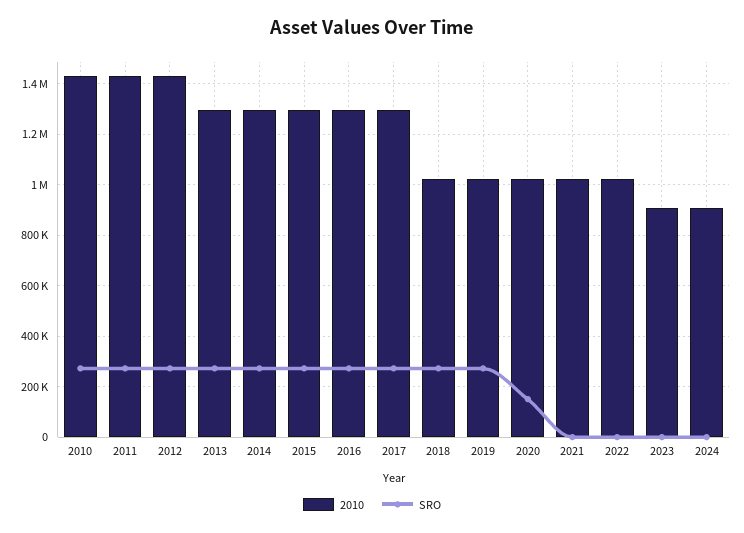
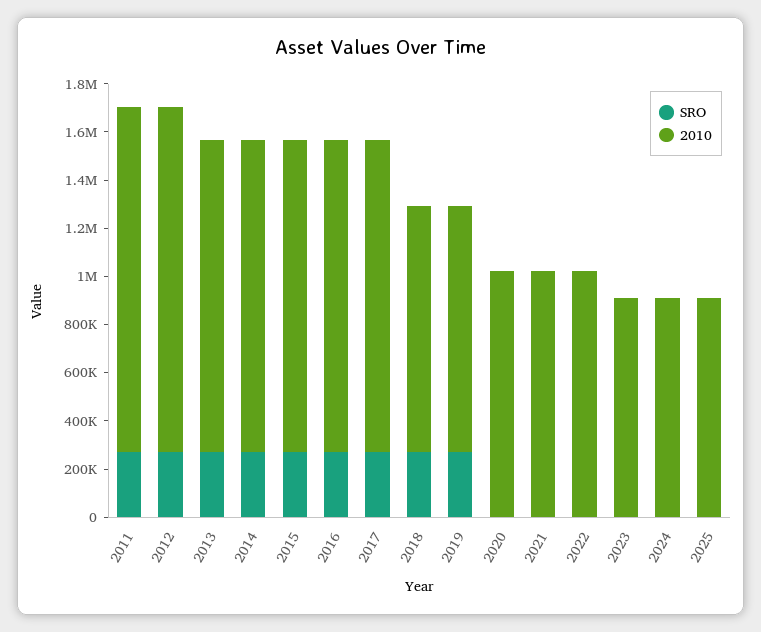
2010, 2010: 1425000 -> none
SRO, 2010: 275000 -> none
SRO, 2020: 150000 -> 0
SRO, 2025: none -> 0
2010, 2025: none -> 900000

